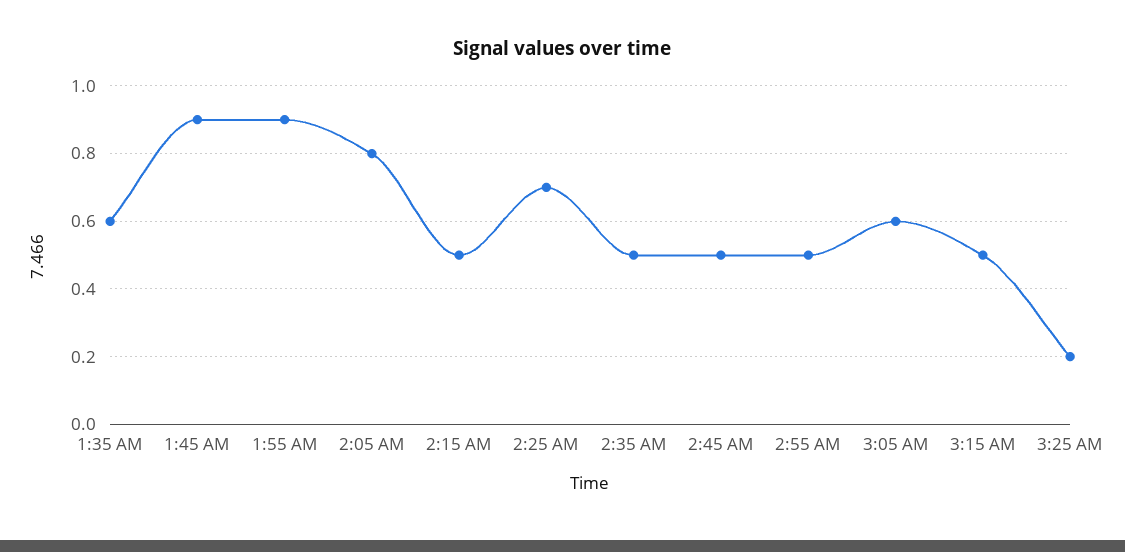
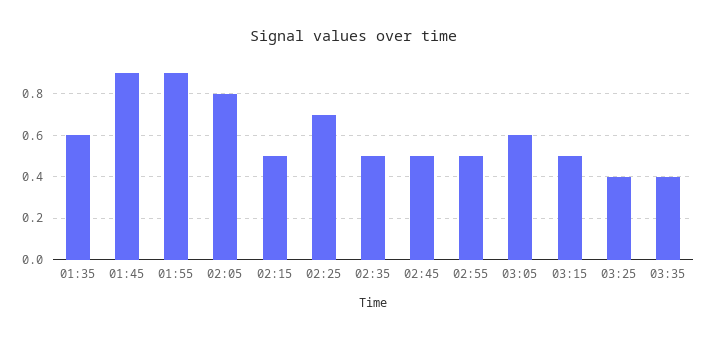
3:25 AM: 0.2 -> 0.4
03:35: none -> 0.4

